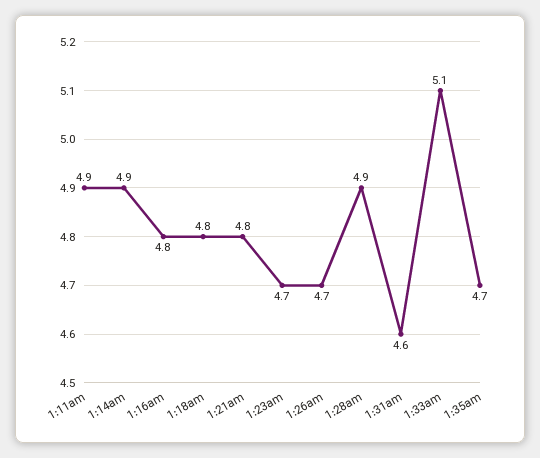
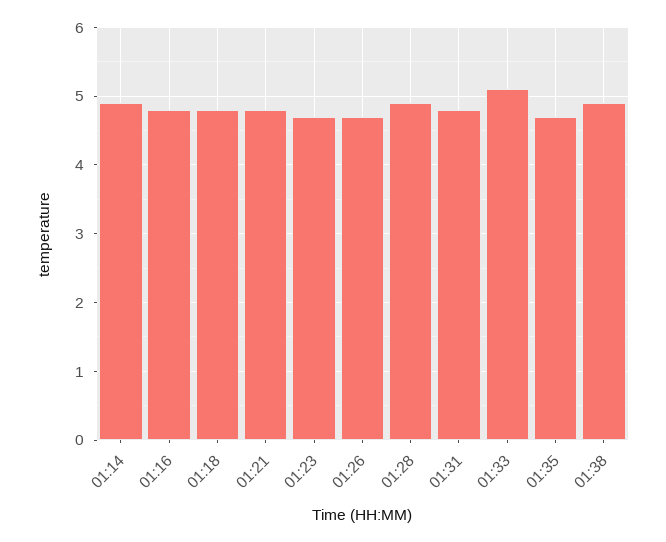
1:11am: 4.9 -> none
1:31am: 4.6 -> 4.8
01:38: none -> 4.9

